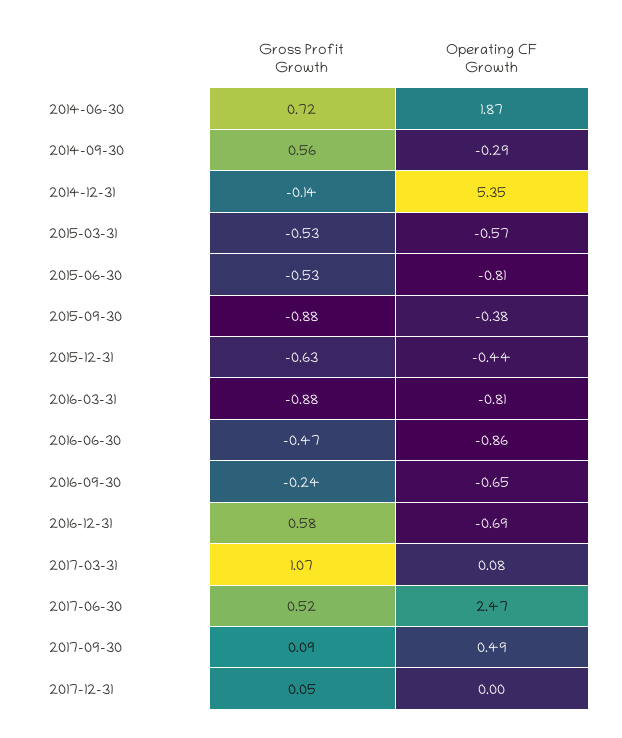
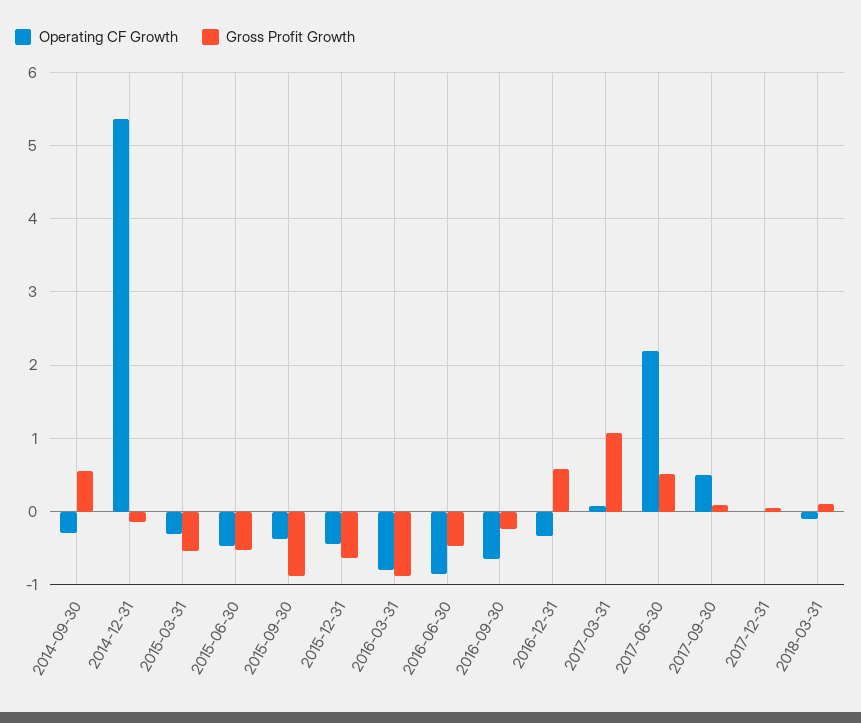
Gross Profit Growth, 2014-06-30: 0.72 -> none
Operating CF Growth, 2014-06-30: 1.87 -> none
Operating CF Growth, 2015-03-31: -0.57 -> -0.3
Operating CF Growth, 2015-06-30: -0.81 -> -0.5
Operating CF Growth, 2016-12-31: -0.69 -> -0.3
Operating CF Growth, 2017-06-30: 2.47 -> 2.2
Operating CF Growth, 2018-03-31: none -> -0.1
Gross Profit Growth, 2018-03-31: none -> 0.1

